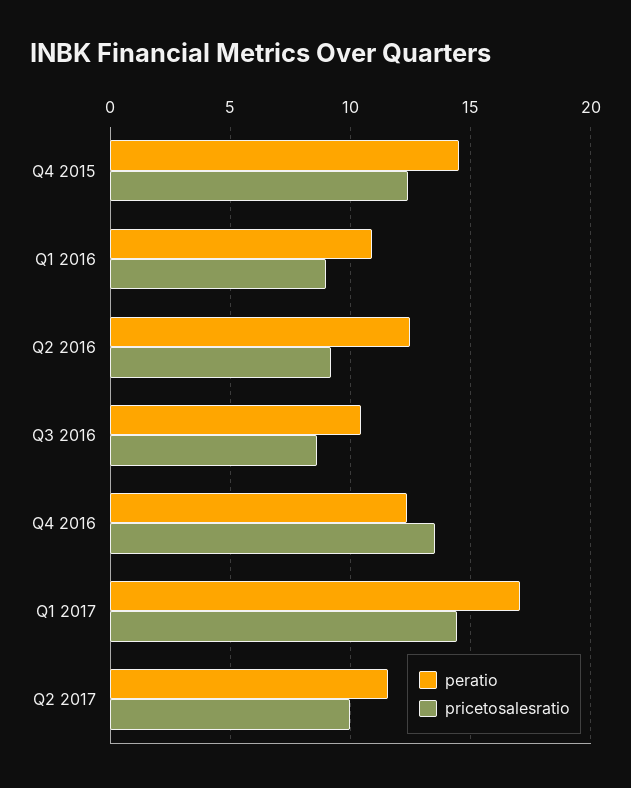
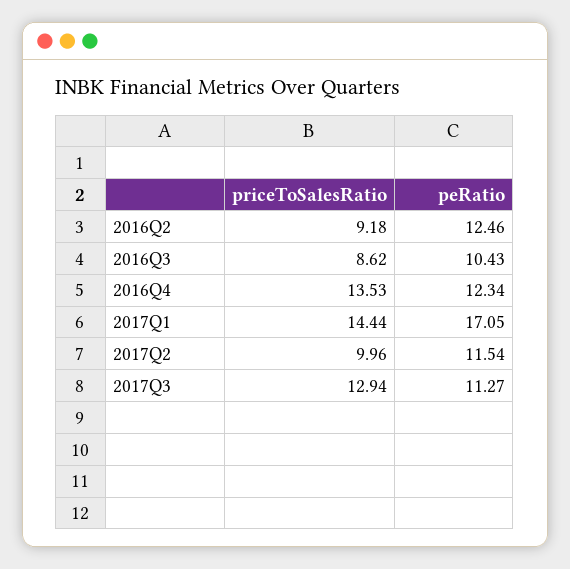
peratio, Q4 2015: 14.5 -> none
pricetosalesratio, Q4 2015: 12.5 -> none
peratio, Q1 2016: 11 -> none
pricetosalesratio, Q1 2016: 9 -> none
pricetosalesratio, 2017Q3: none -> 12.94
peratio, 2017Q3: none -> 11.27

